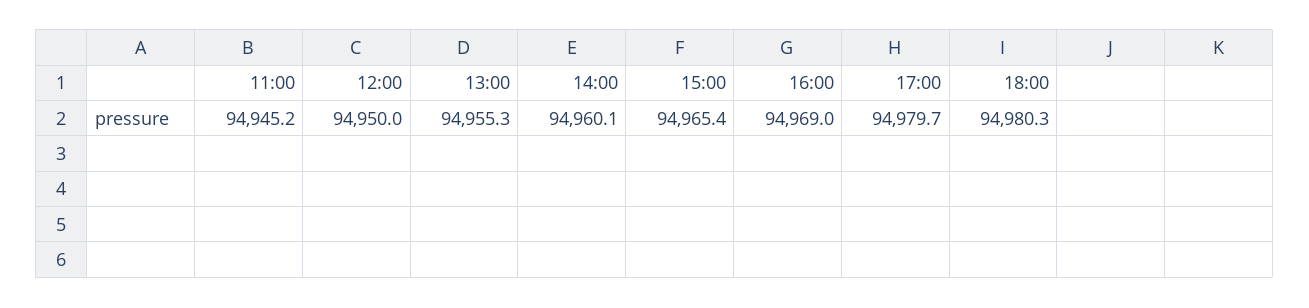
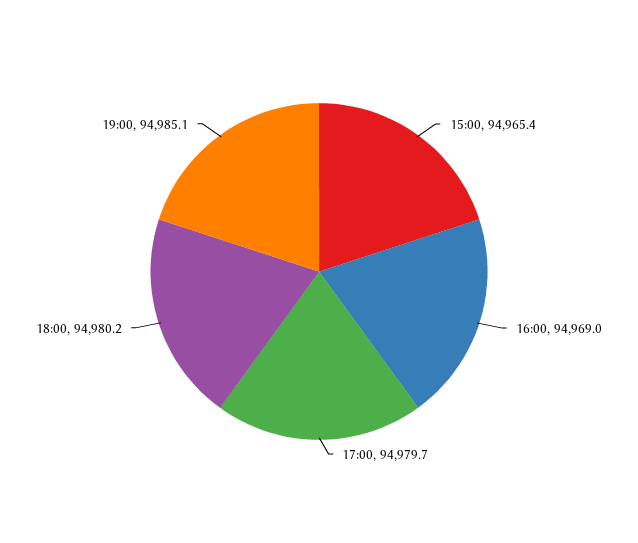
11:00: 94945.2 -> none
12:00: 94950 -> none
13:00: 94955.3 -> none
14:00: 94960.1 -> none
18:00: 94980.3 -> 94980.2
19:00: none -> 94985.1

